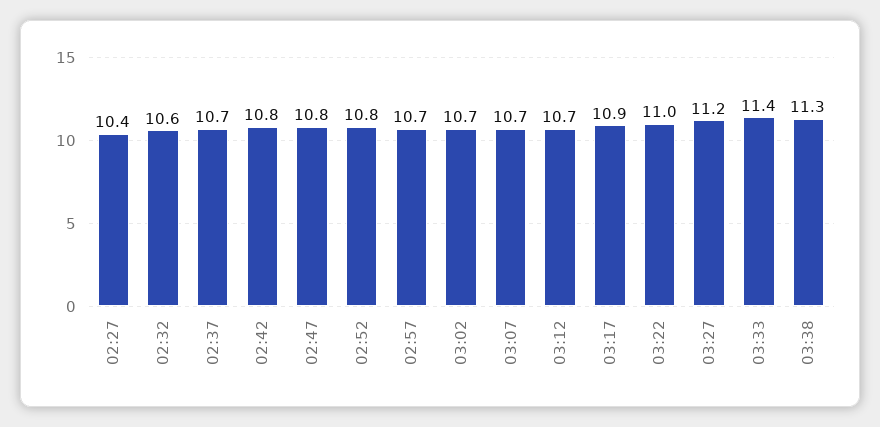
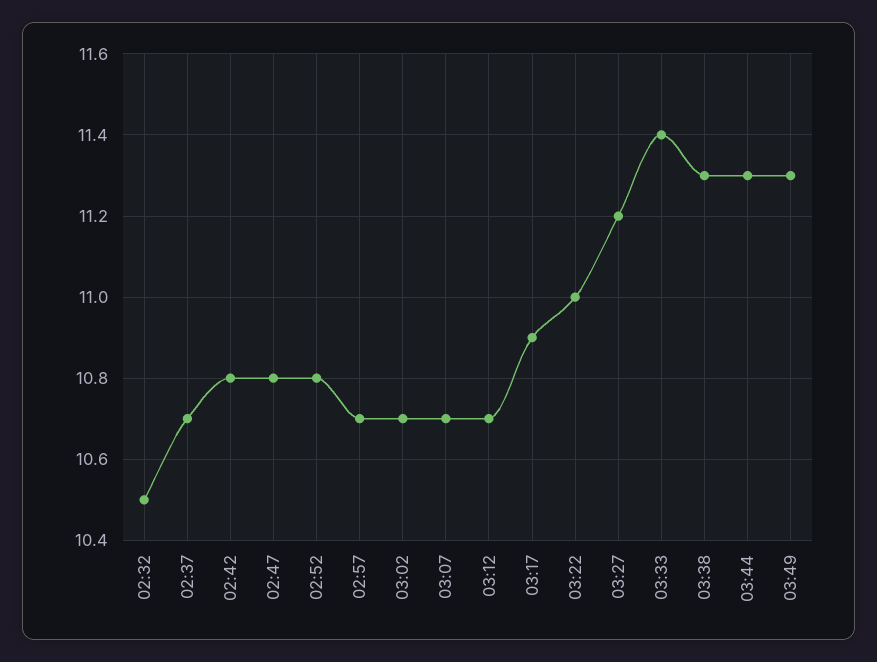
02:27: 10.4 -> none
02:32: 10.6 -> 10.5
03:44: none -> 11.3
03:49: none -> 11.3

